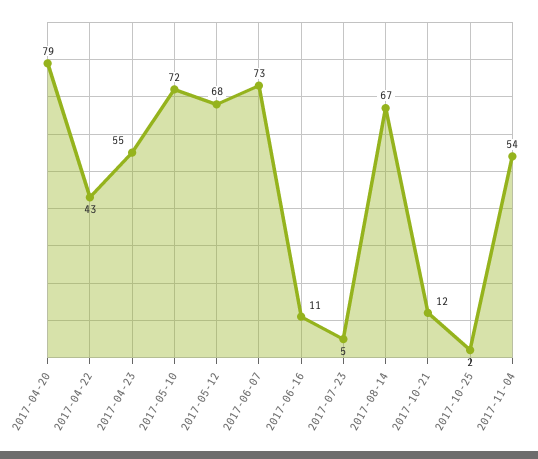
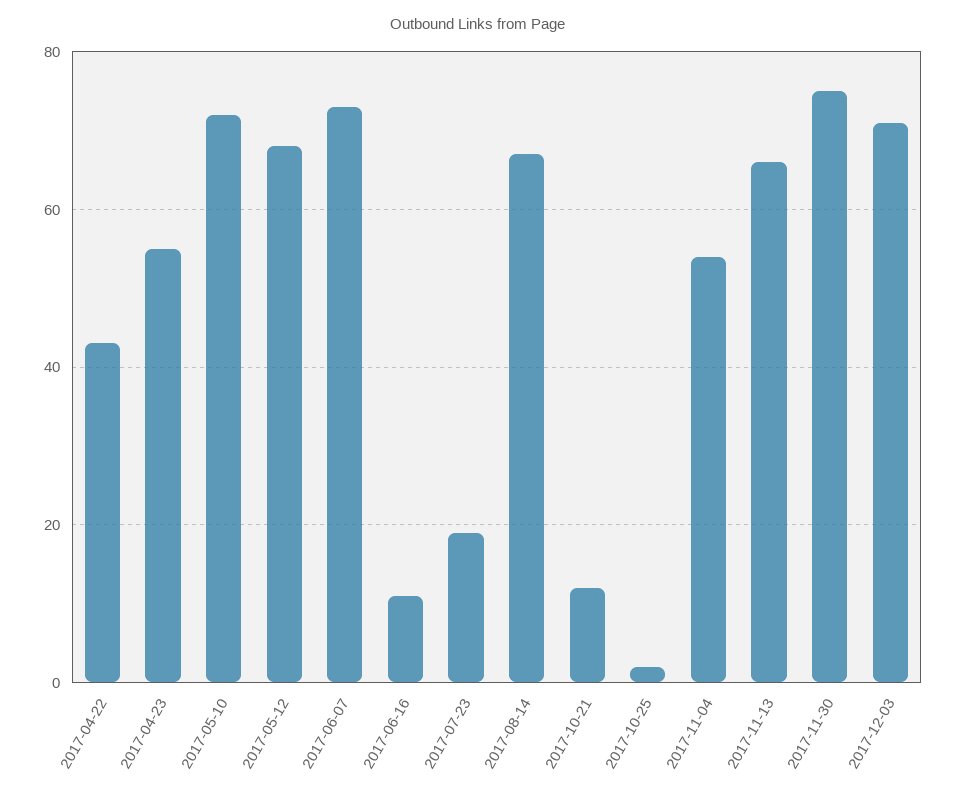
2017-04-20: 79 -> none
2017-07-23: 5 -> 20
2017-11-13: none -> 65
2017-11-30: none -> 75
2017-12-03: none -> 70

